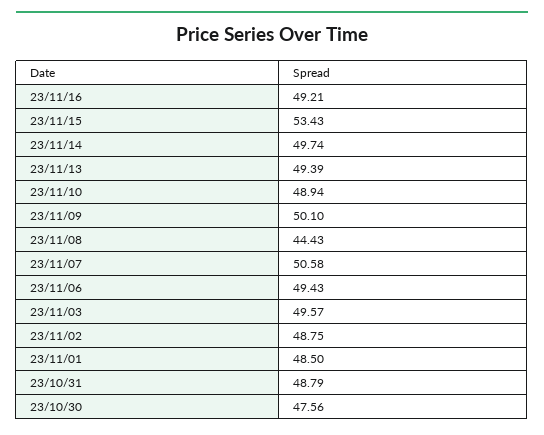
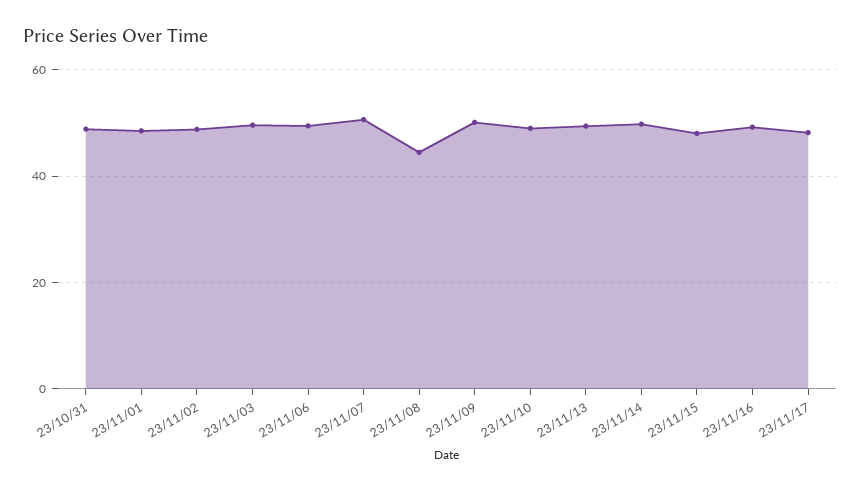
23/11/15: 53.43 -> 48
23/10/30: 47.56 -> none
23/11/17: none -> 48

